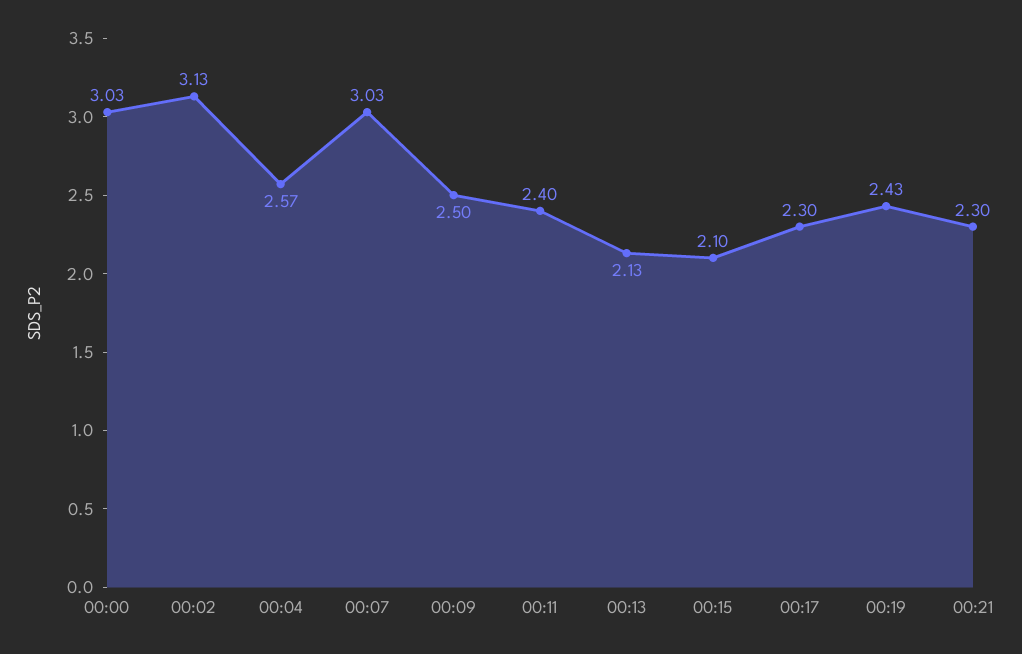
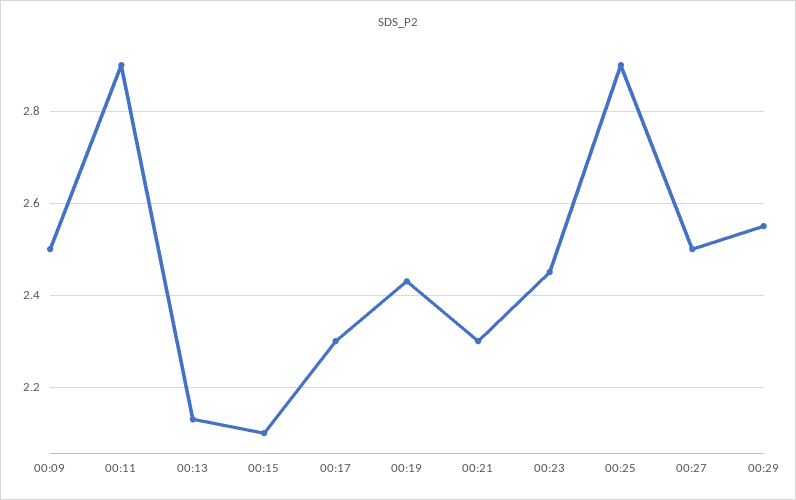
00:00: 3.03 -> none
00:02: 3.13 -> none
00:04: 2.57 -> none
00:07: 3.03 -> none
00:11: 2.4 -> 2.9
00:23: none -> 2.45
00:25: none -> 2.9
00:27: none -> 2.5
00:29: none -> 2.55

